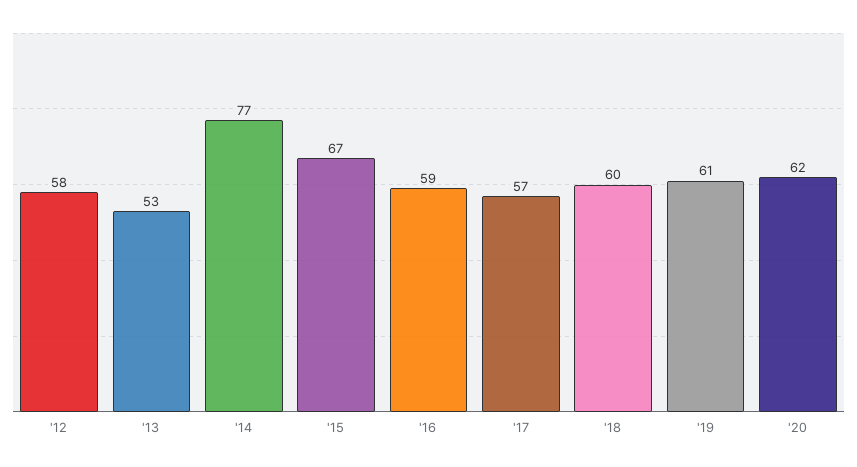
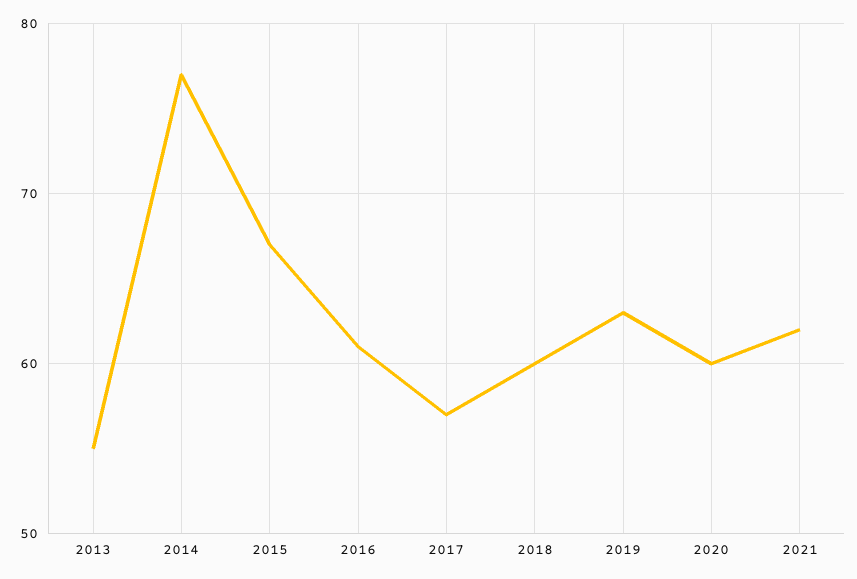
'12: 58 -> none
'13: 53 -> 55
'16: 59 -> 61
'19: 61 -> 63
'20: 62 -> 60
2021: none -> 62

